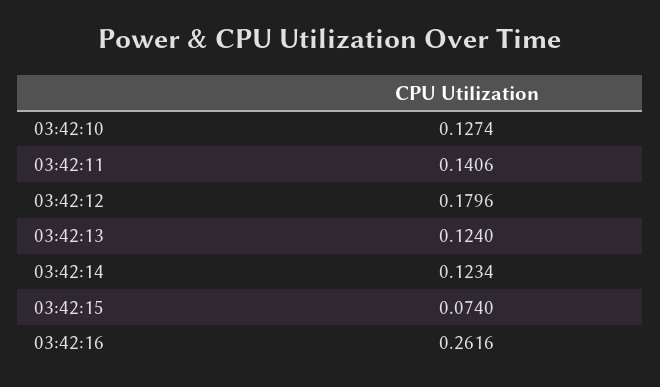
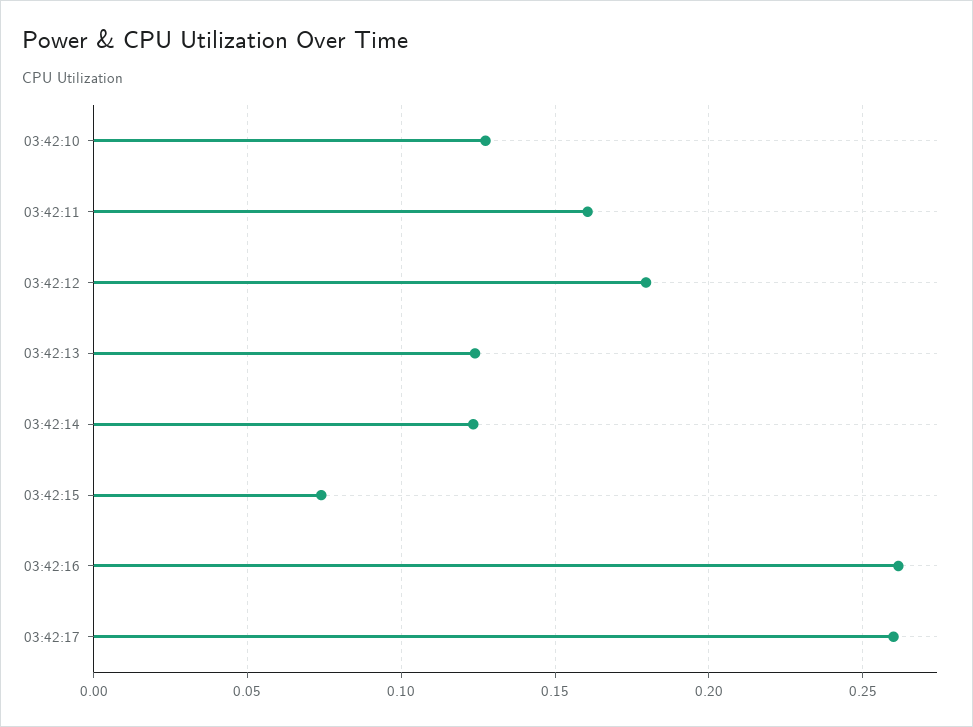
03:42:11: 0.1406 -> 0.16
03:42:17: none -> 0.26

